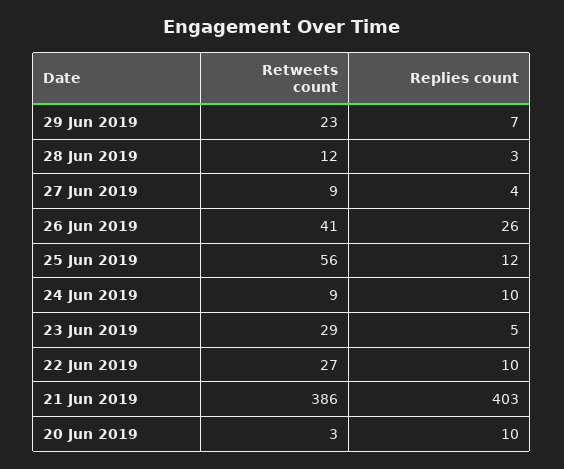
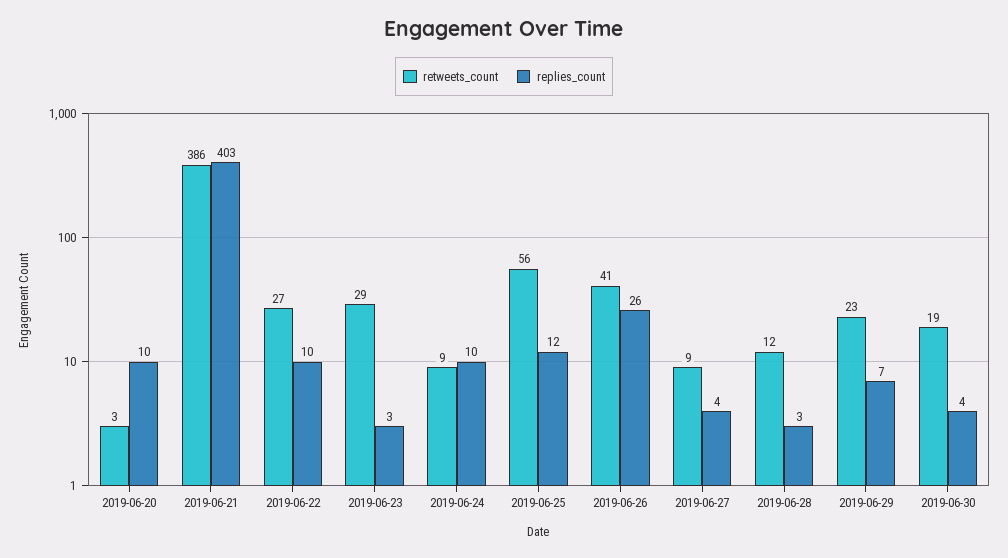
Replies count, 23 Jun 2019: 5 -> 3
Retweets count, 2019-06-30: none -> 19
Replies count, 2019-06-30: none -> 4

